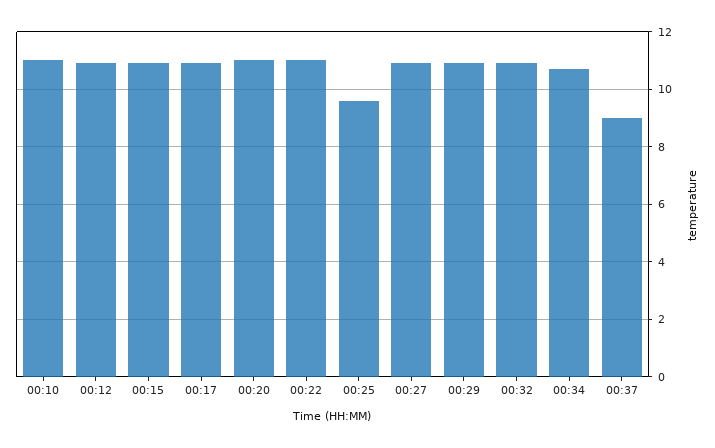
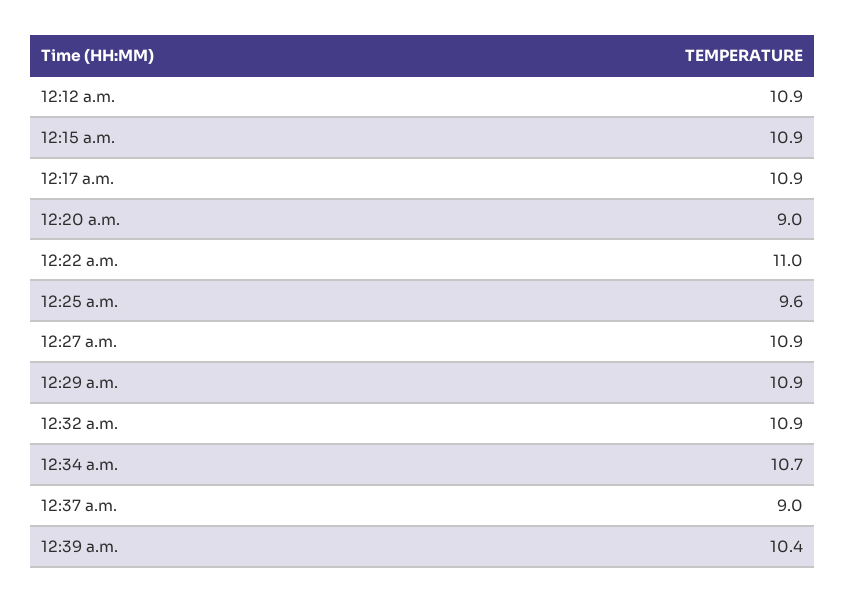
00:10: 11 -> none
00:20: 11 -> 9
12:39 a.m.: none -> 10.4

